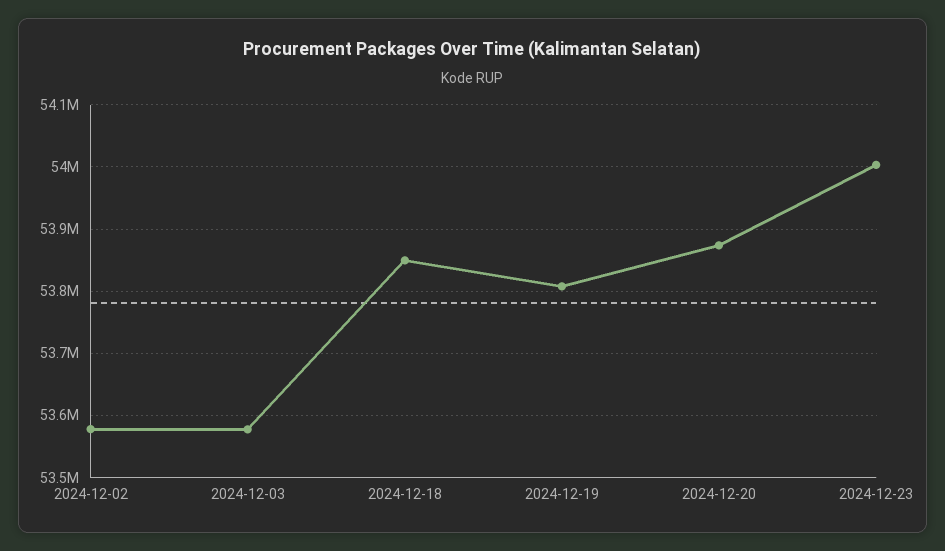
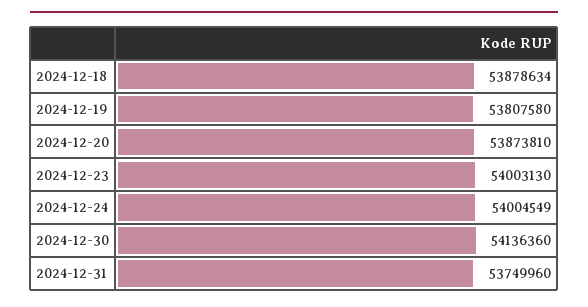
2024-12-02: 53580000 -> none
2024-12-03: 53580000 -> none
2024-12-18: 53850000 -> 53878634
2024-12-24: none -> 54004549
2024-12-30: none -> 54136360
2024-12-31: none -> 53749960

